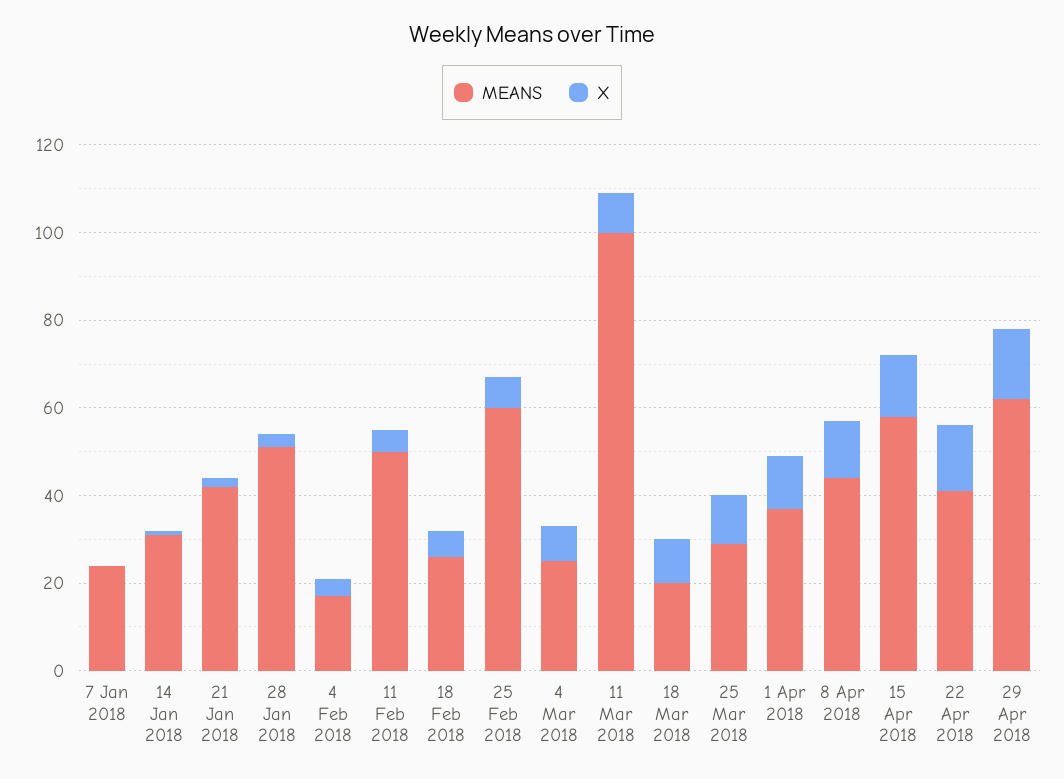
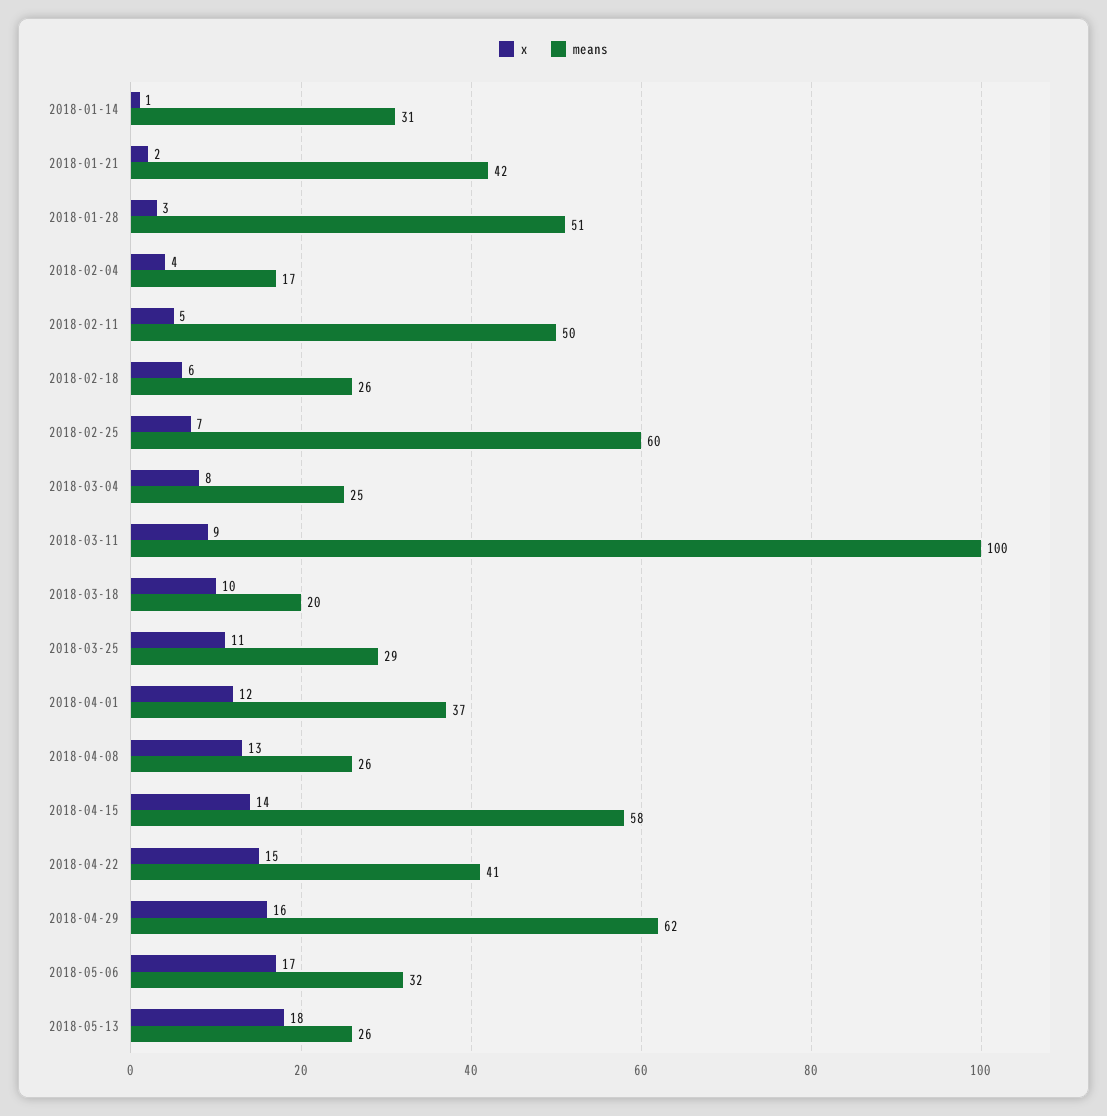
MEANS, 7 Jan 2018: 25 -> none
X, 7 Jan 2018: 0 -> none
MEANS, 8 Apr 2018: 45 -> 26
X, 2018-05-06: none -> 17
MEANS, 2018-05-06: none -> 32
X, 2018-05-13: none -> 18
MEANS, 2018-05-13: none -> 26

